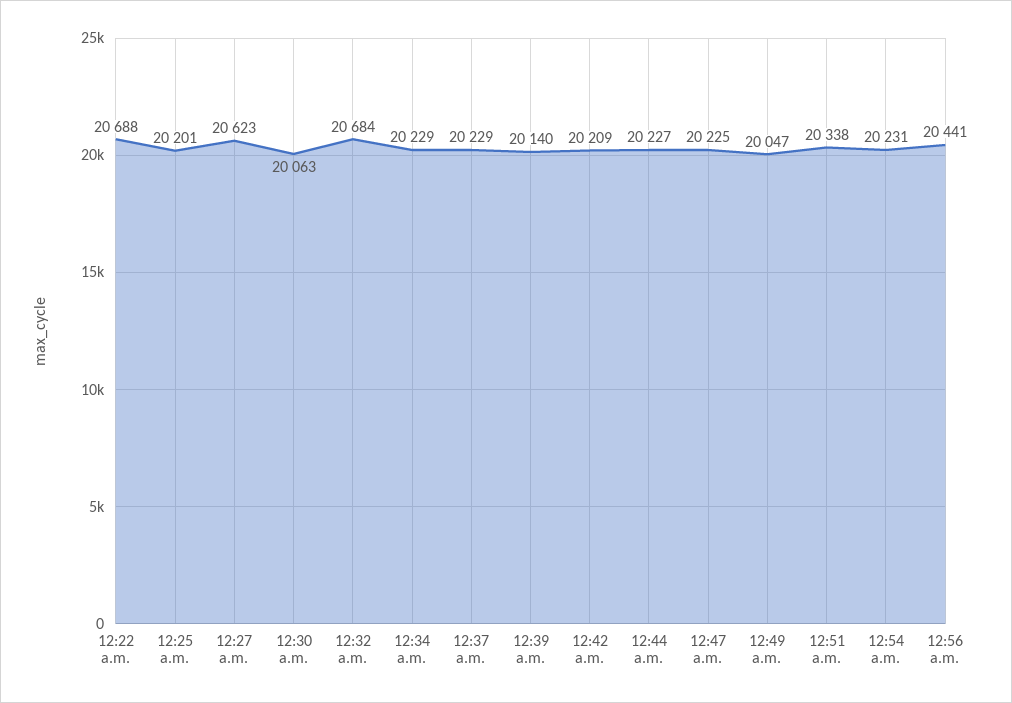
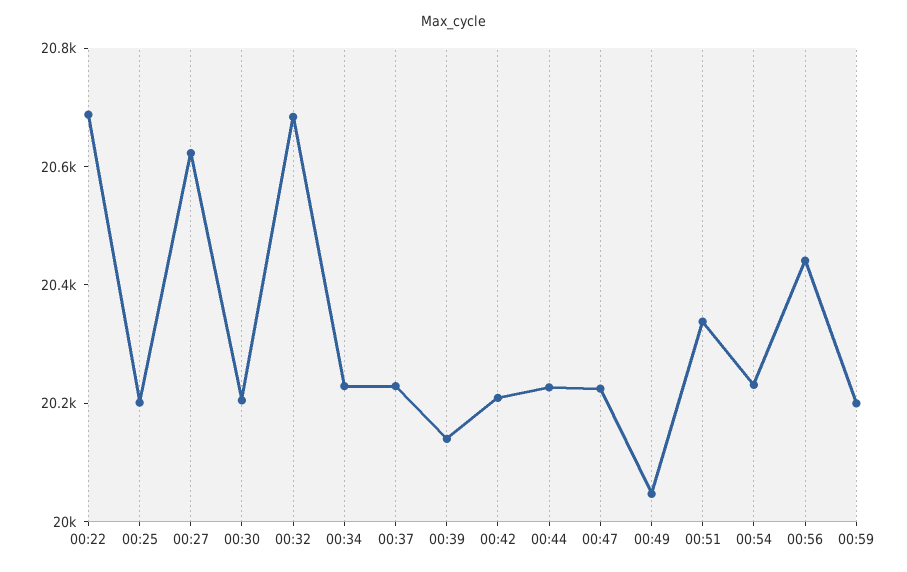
12:30 a.m.: 20063 -> 20200
00:59: none -> 20200

